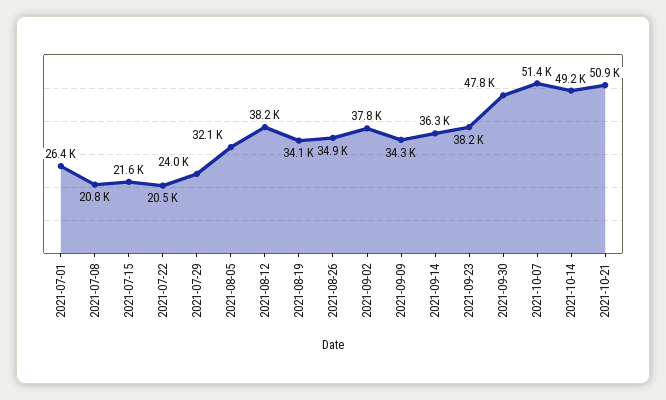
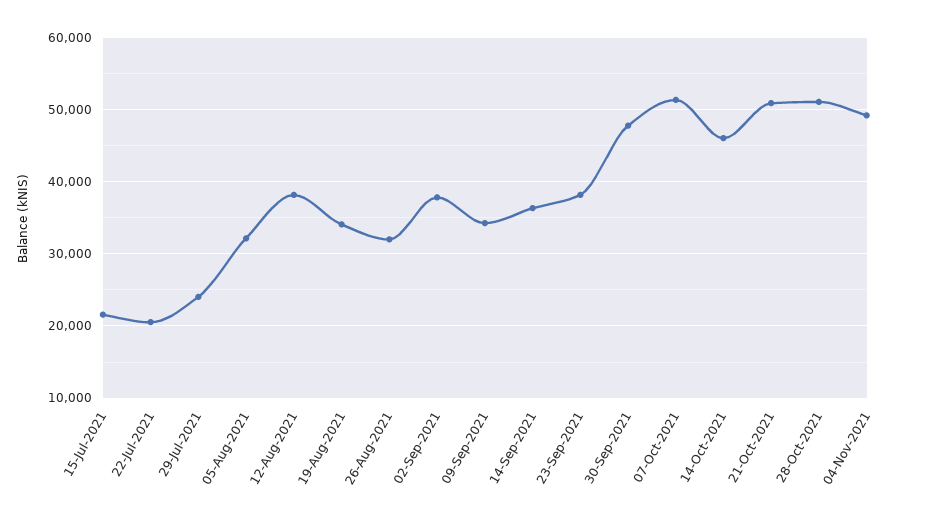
2021-07-01: 26400 -> none
2021-07-08: 20800 -> none
2021-08-26: 34900 -> 32000
2021-10-14: 49200 -> 46000
28-Oct-2021: none -> 51000
04-Nov-2021: none -> 49000

